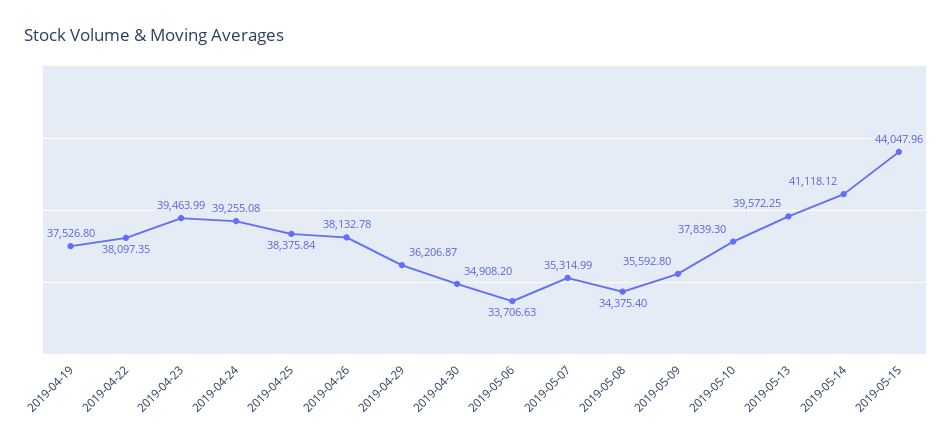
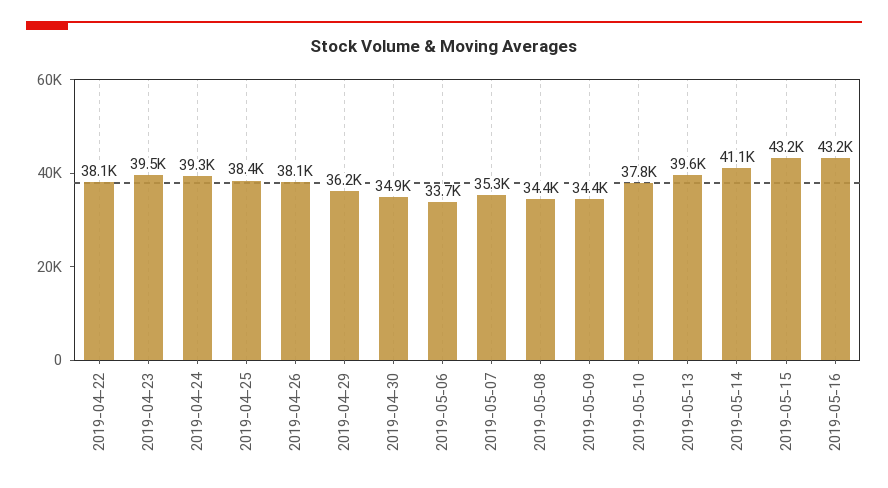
2019-04-19: 37526.8 -> none
2019-05-09: 35592.8 -> 34400
2019-05-15: 44047.96 -> 43200
2019-05-16: none -> 43200

